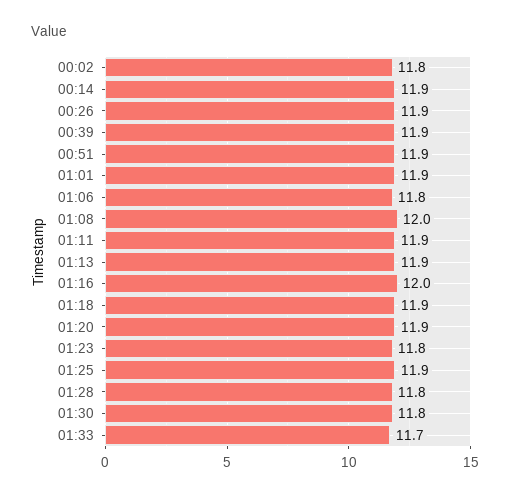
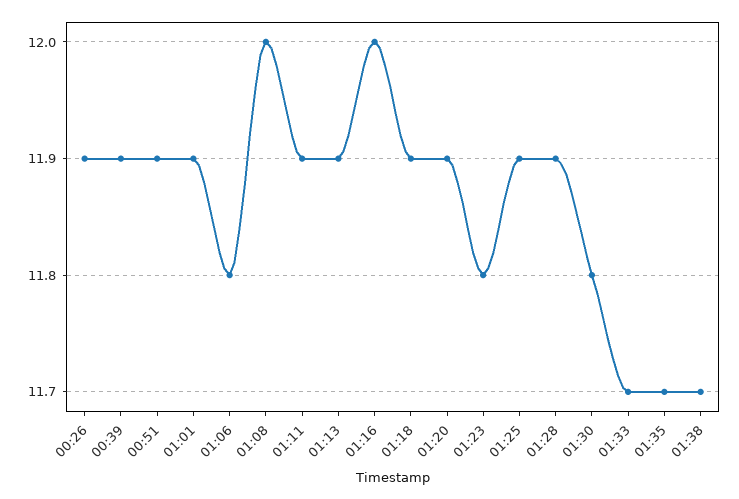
00:02: 11.8 -> none
00:14: 11.9 -> none
01:28: 11.8 -> 11.9
01:35: none -> 11.7
01:38: none -> 11.7

